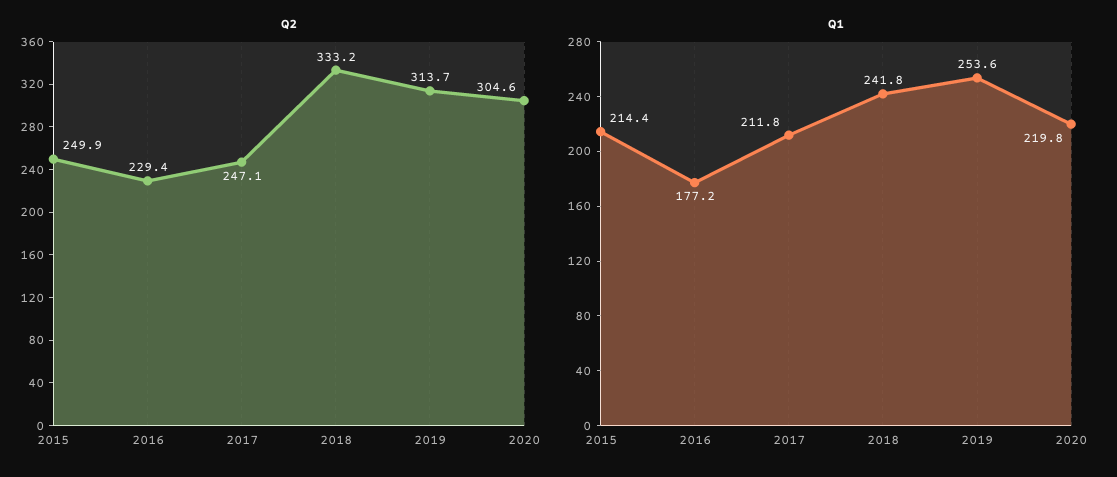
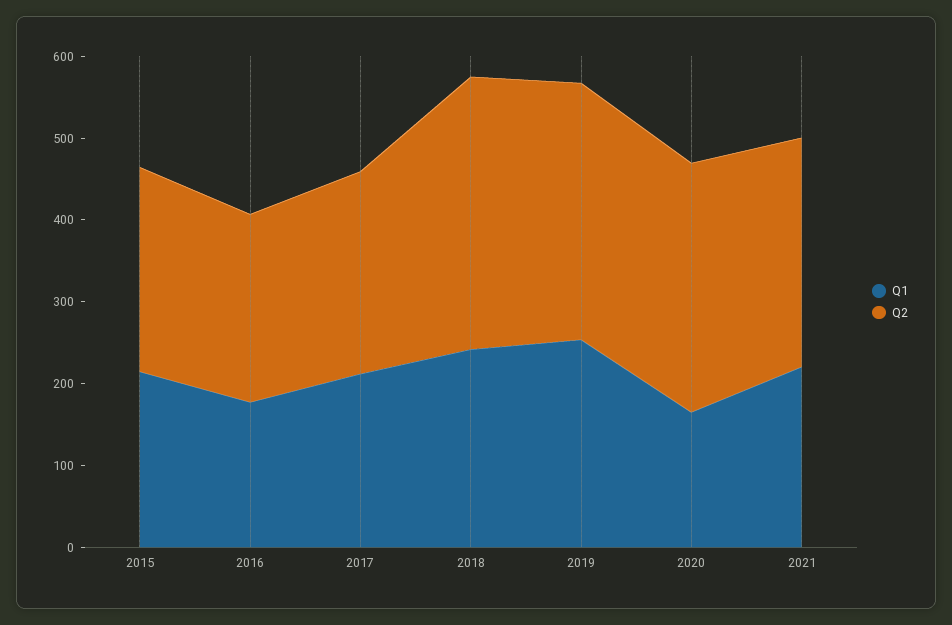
Q1, 2020: 219.8 -> 160
Q1, 2021: none -> 220
Q2, 2021: none -> 280

